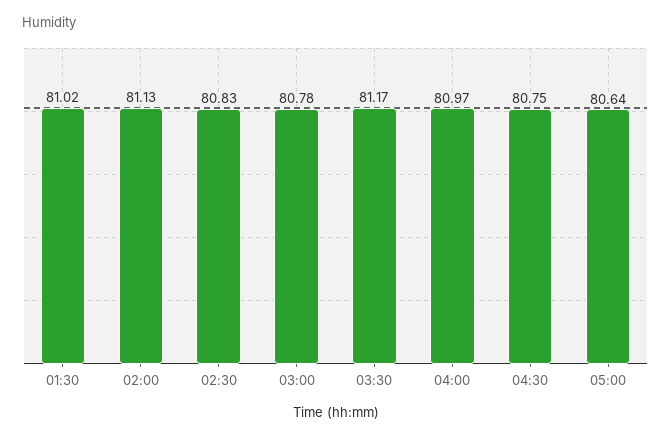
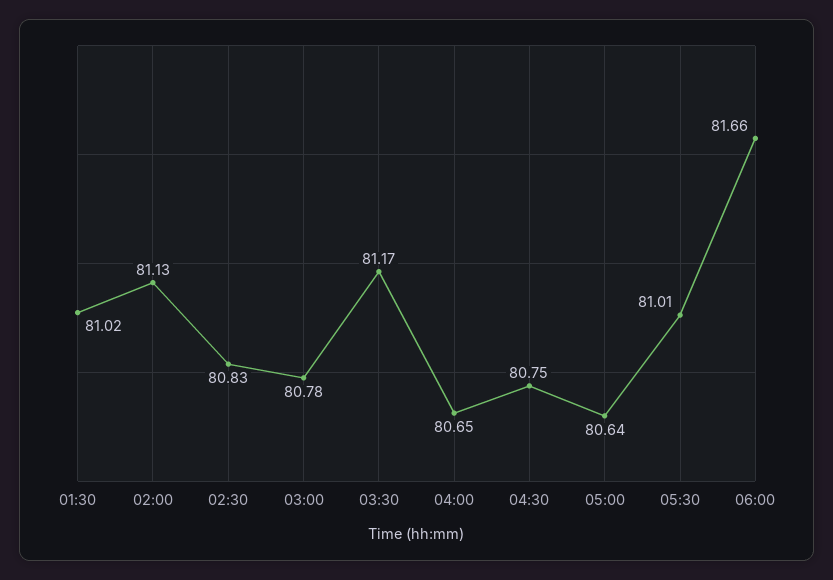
04:00: 80.97 -> 80.65
05:30: none -> 81.01
06:00: none -> 81.66

